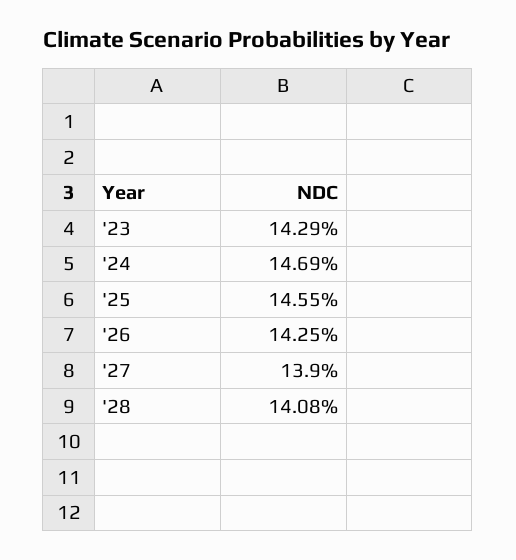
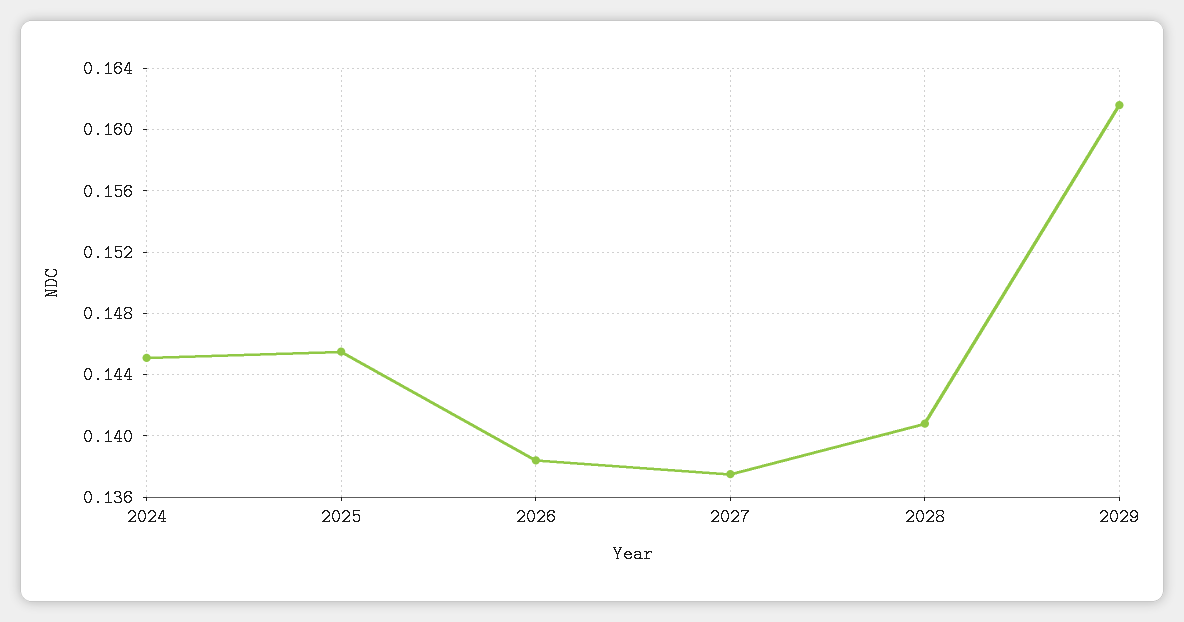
'23: 0.1429 -> none
'24: 0.1469 -> 0.145
'26: 0.1425 -> 0.1385
'27: 0.139 -> 0.1375
2029: none -> 0.1615

